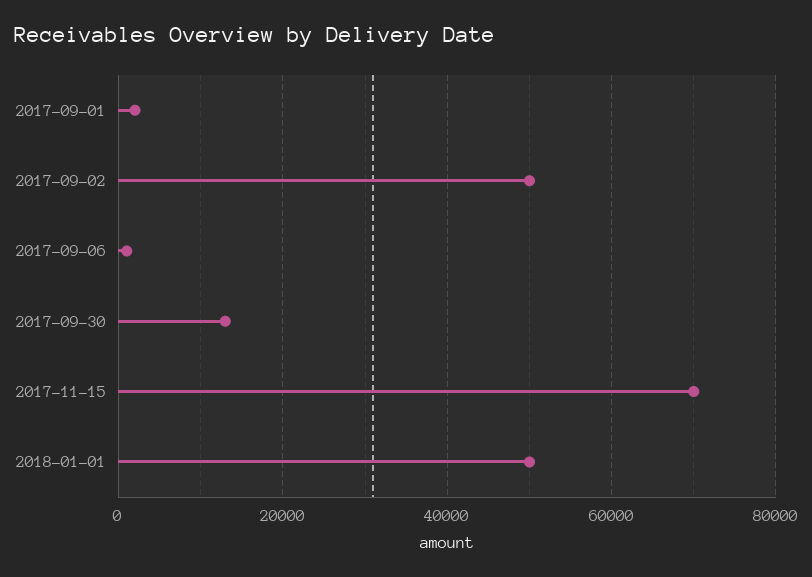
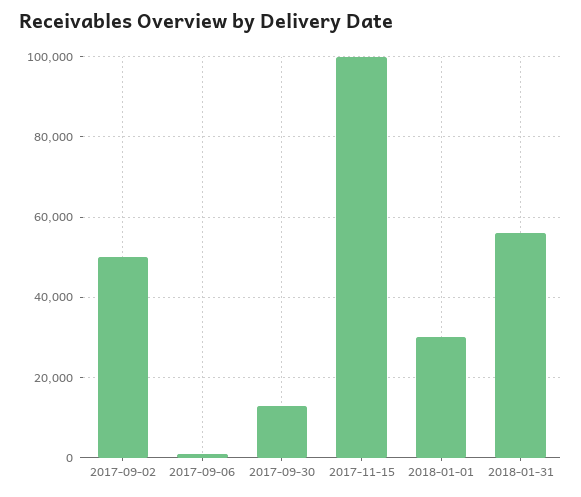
2017-09-01: 2000 -> none
2017-11-15: 70000 -> 100000
2018-01-01: 50000 -> 30000
2018-01-31: none -> 56000

